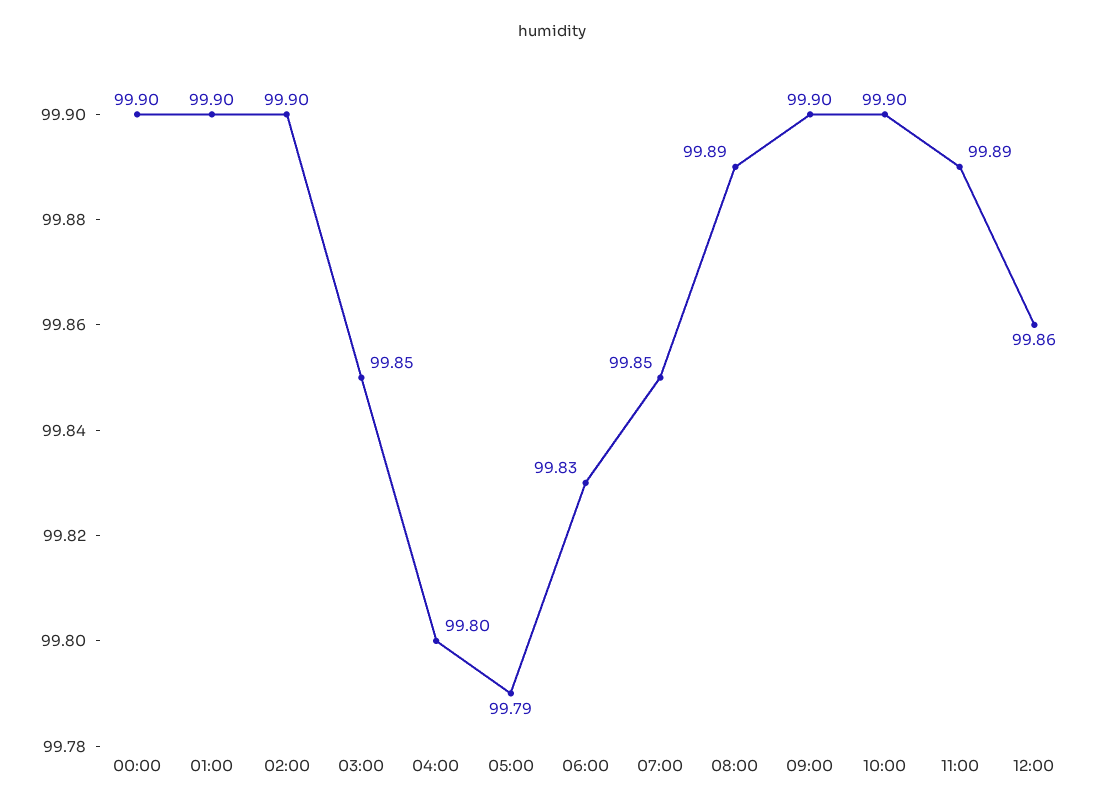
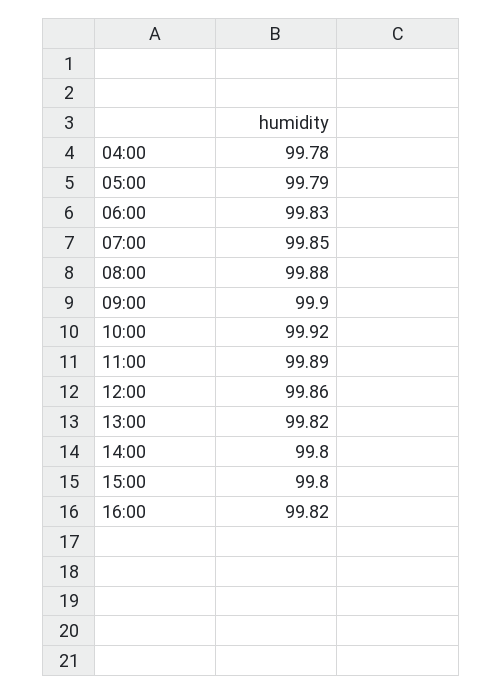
00:00: 99.9 -> none
01:00: 99.9 -> none
02:00: 99.9 -> none
03:00: 99.85 -> none
04:00: 99.8 -> 99.78
08:00: 99.89 -> 99.88
10:00: 99.9 -> 99.92
13:00: none -> 99.82
14:00: none -> 99.8
15:00: none -> 99.8
16:00: none -> 99.82

